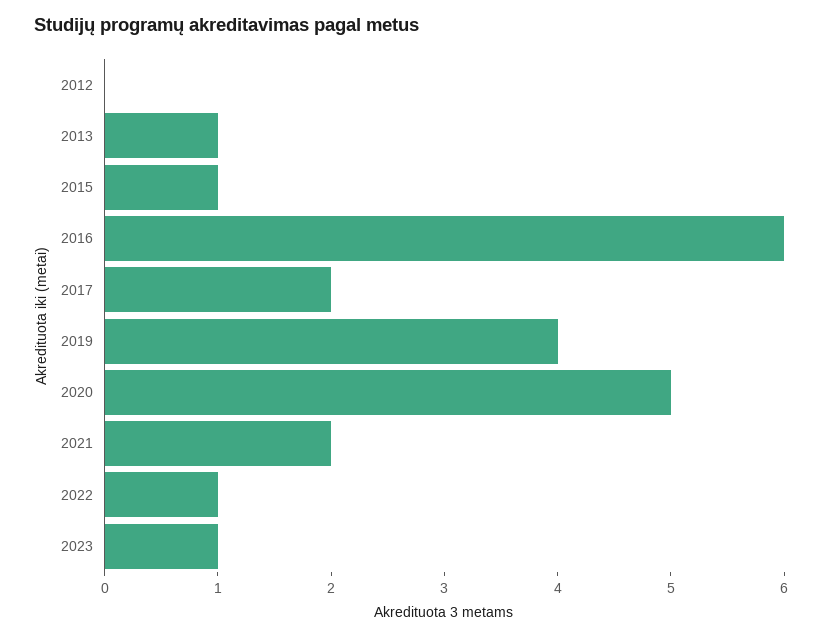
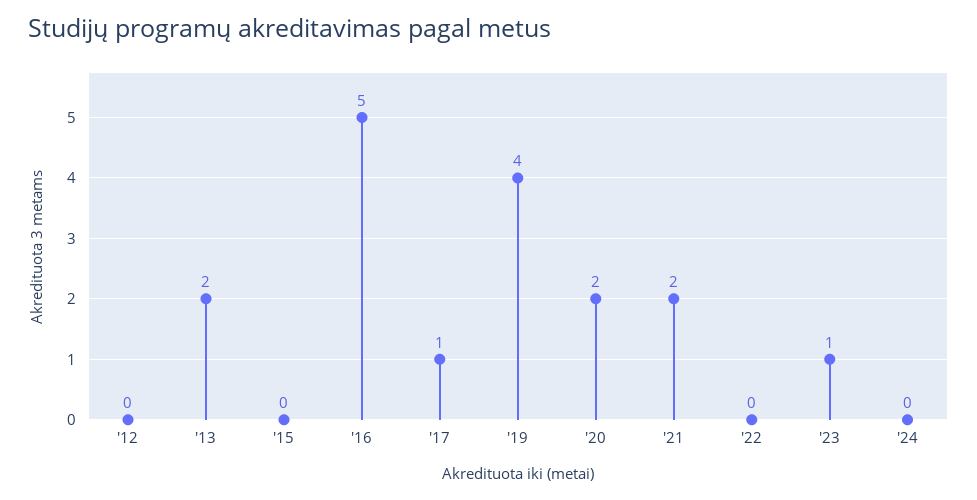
2013: 1 -> 2
2015: 1 -> 0
2016: 6 -> 5
2017: 2 -> 1
2020: 5 -> 2
2022: 1 -> 0
'24: none -> 0

